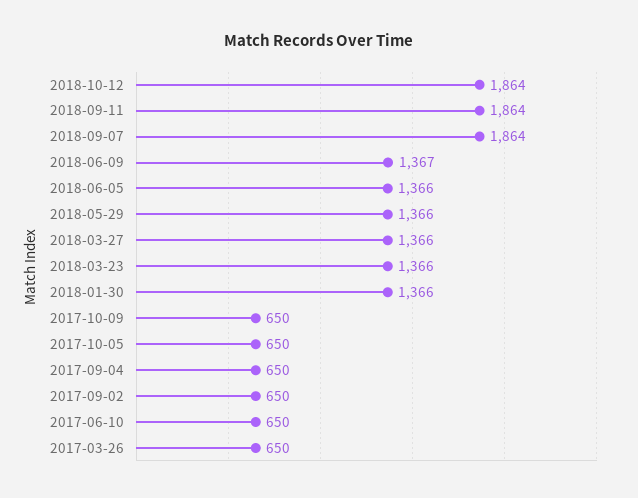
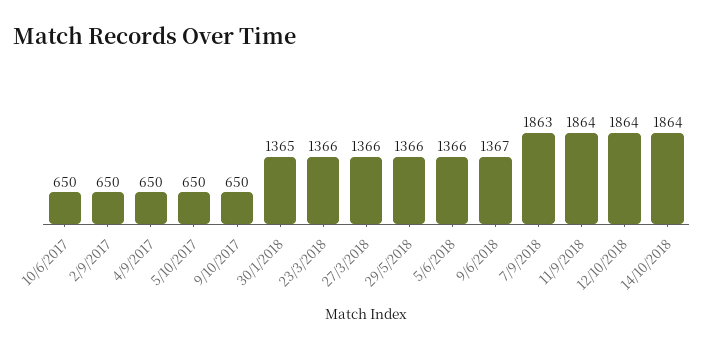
2018-09-07: 1864 -> 1863
2018-01-30: 1366 -> 1365
2017-03-26: 650 -> none
14/10/2018: none -> 1864

